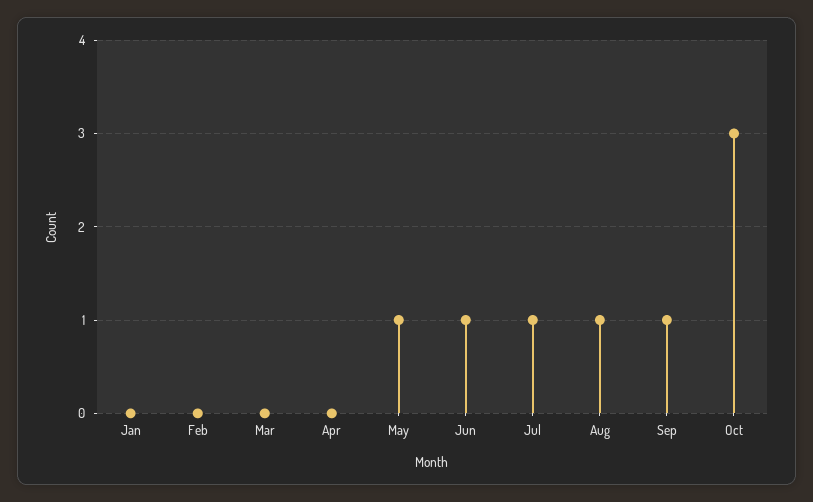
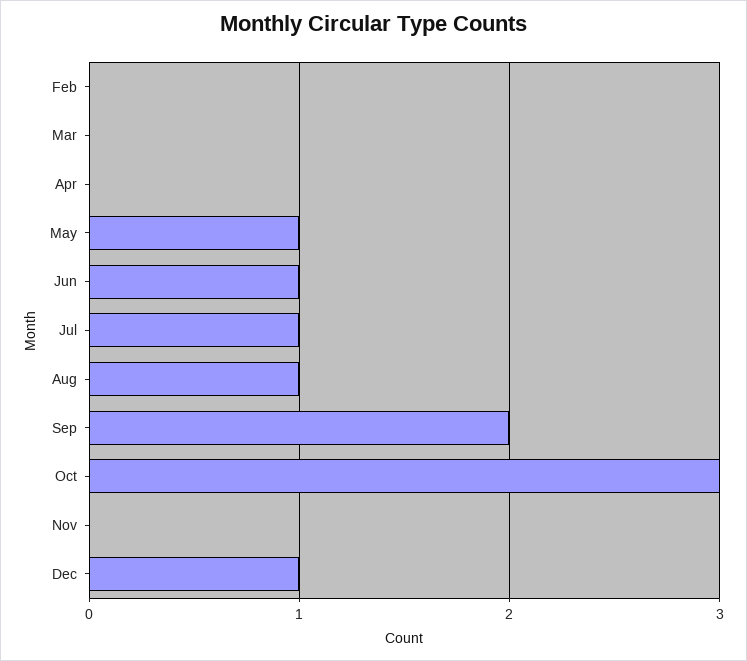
Jan: 0 -> none
Sep: 1 -> 2
Nov: none -> 0
Dec: none -> 1

